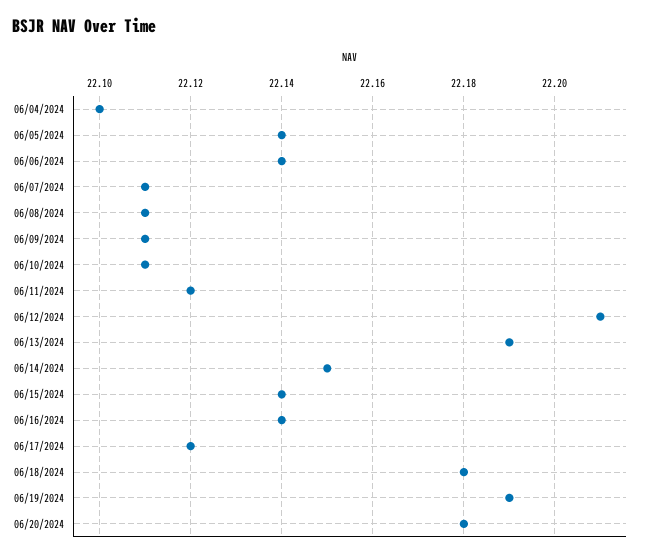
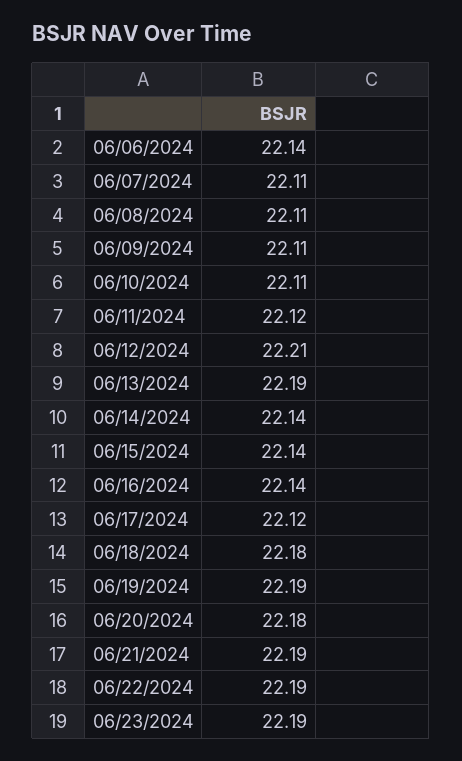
06/04/2024: 22.1 -> none
06/05/2024: 22.14 -> none
06/14/2024: 22.15 -> 22.14
06/21/2024: none -> 22.19
06/22/2024: none -> 22.19
06/23/2024: none -> 22.19

